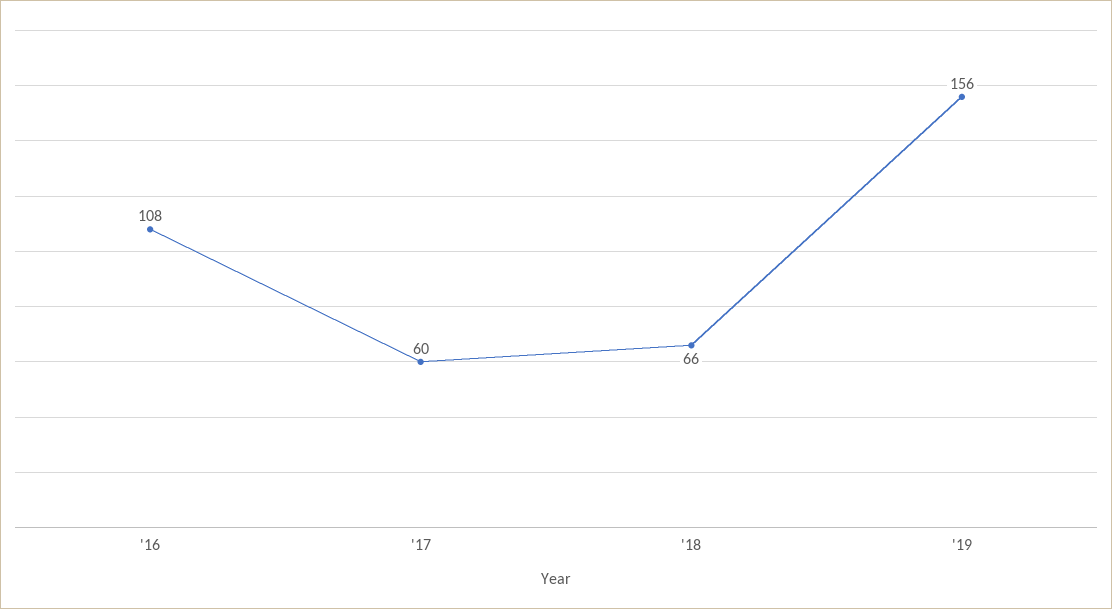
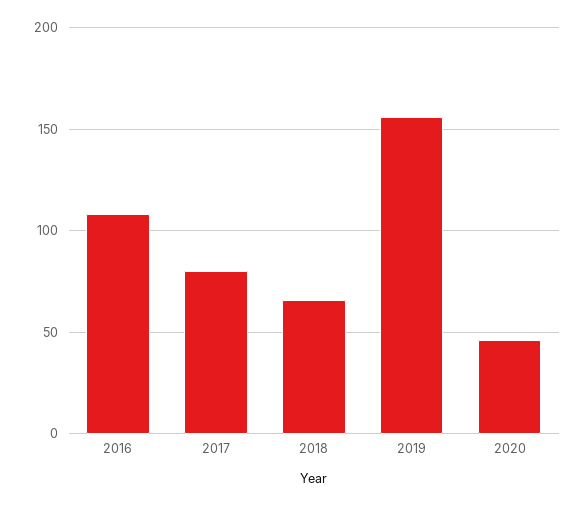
'17: 60 -> 80
2020: none -> 45

